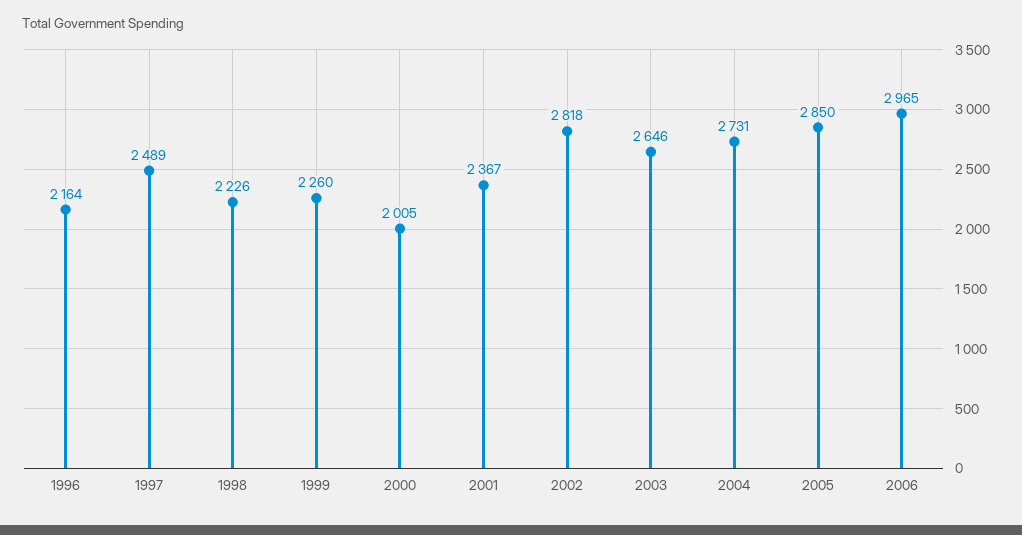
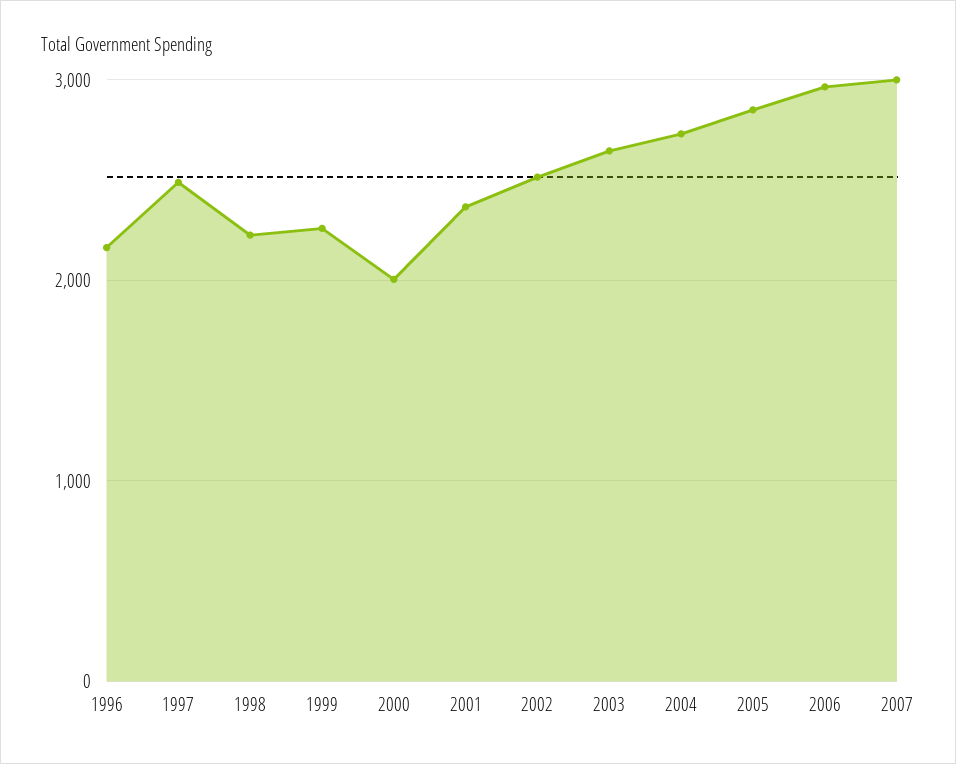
2002: 2818 -> 2500
2007: none -> 3000

